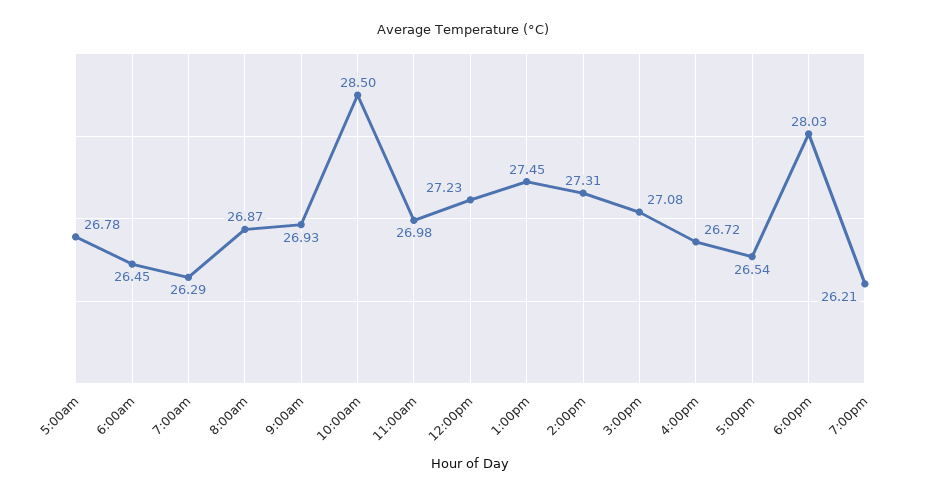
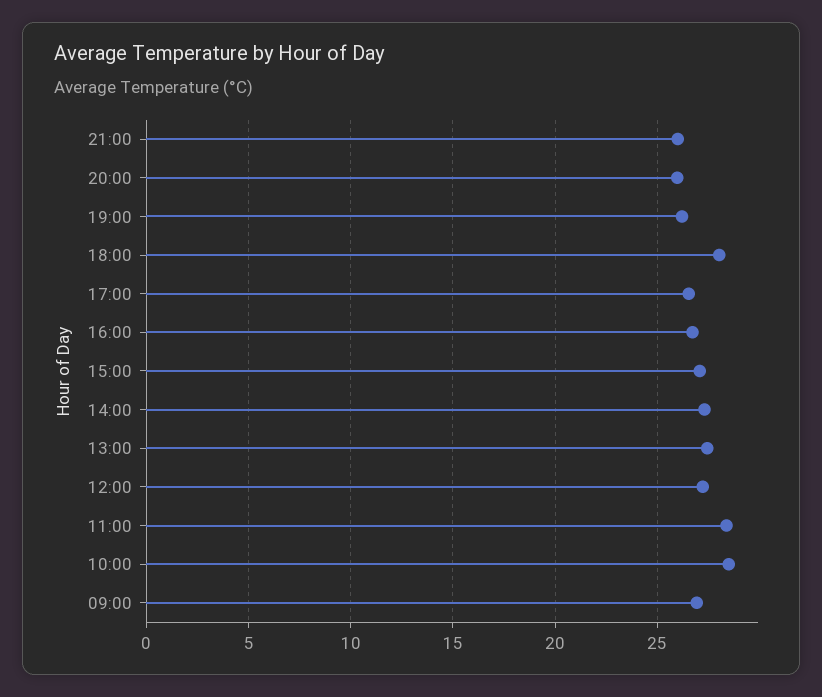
5:00am: 26.78 -> none
6:00am: 26.45 -> none
7:00am: 26.29 -> none
8:00am: 26.87 -> none
11:00am: 26.98 -> 28.5
21:00: none -> 26
20:00: none -> 26

